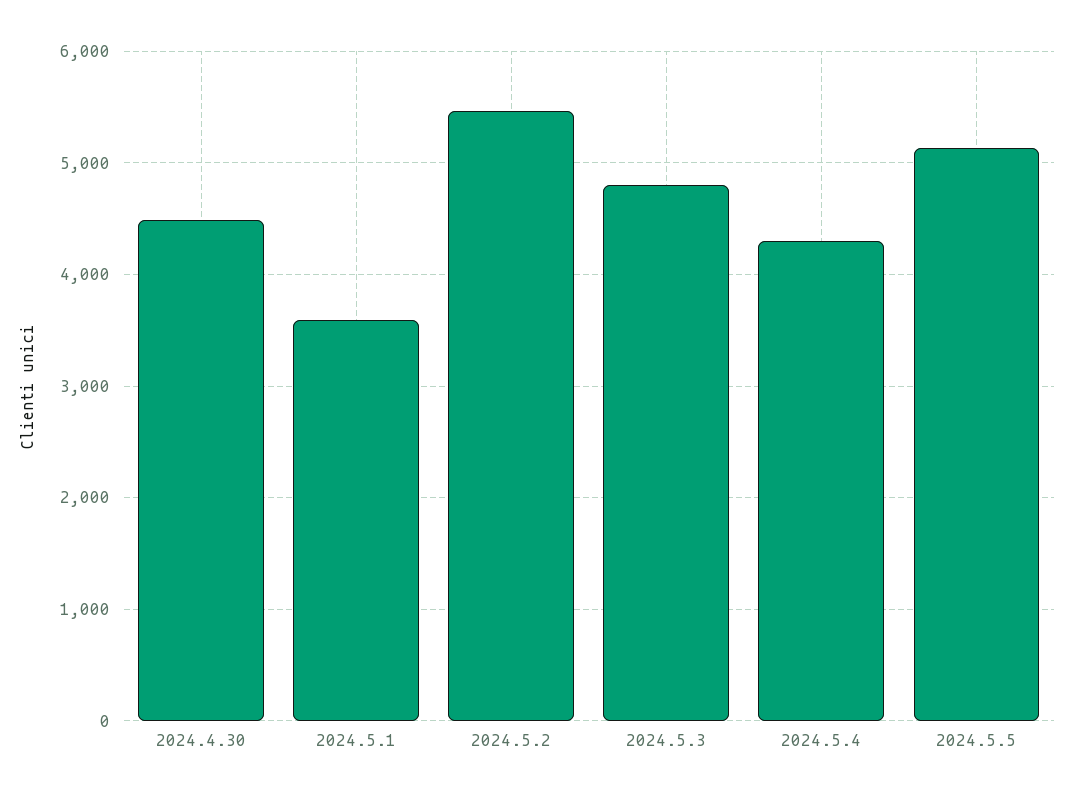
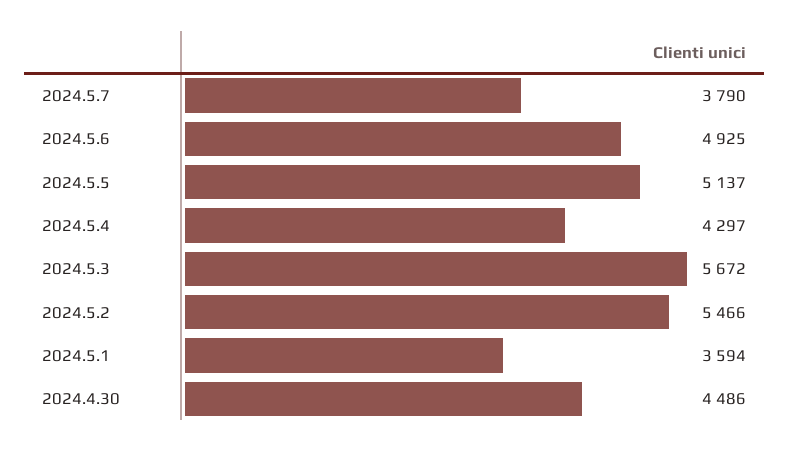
2024.5.3: 4800 -> 5672
2024.5.7: none -> 3790
2024.5.6: none -> 4925

